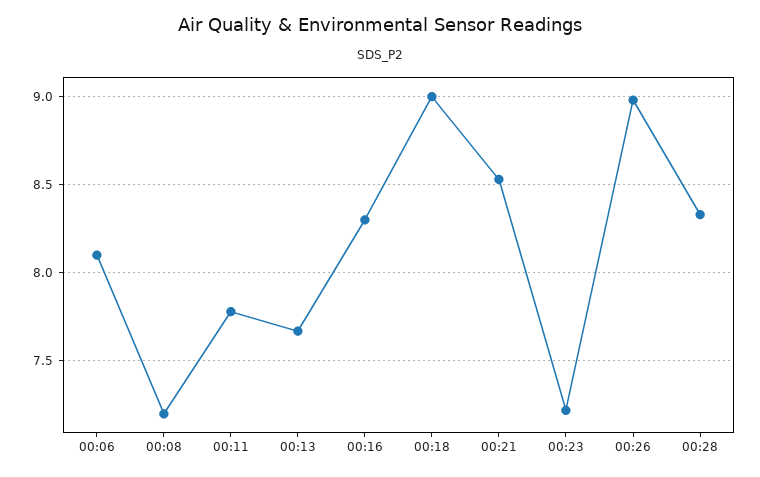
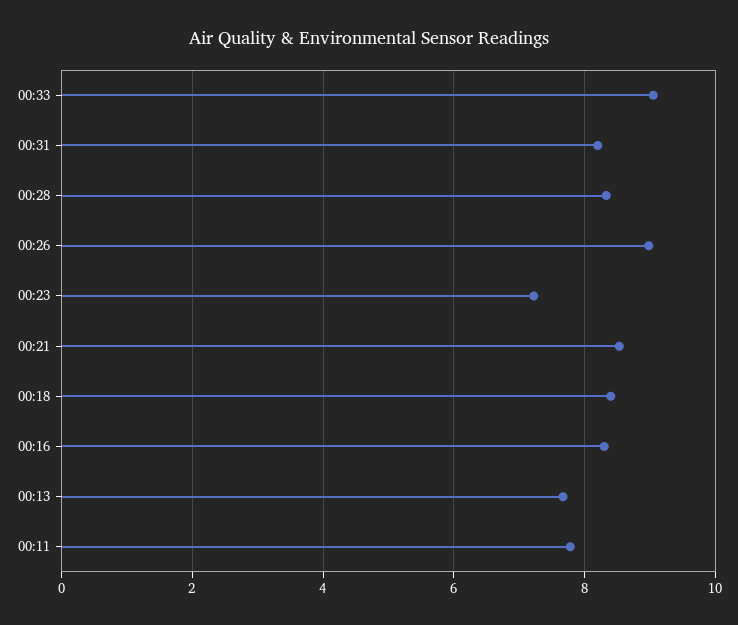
00:06: 8.1 -> none
00:08: 7.2 -> none
00:18: 9 -> 8.4
00:33: none -> 9
00:31: none -> 8.2

